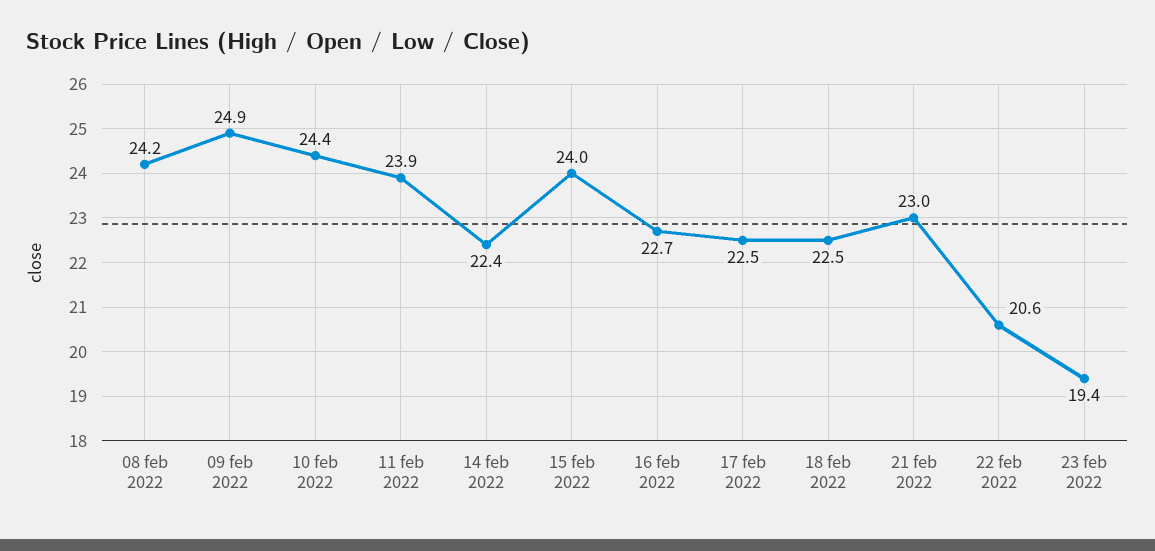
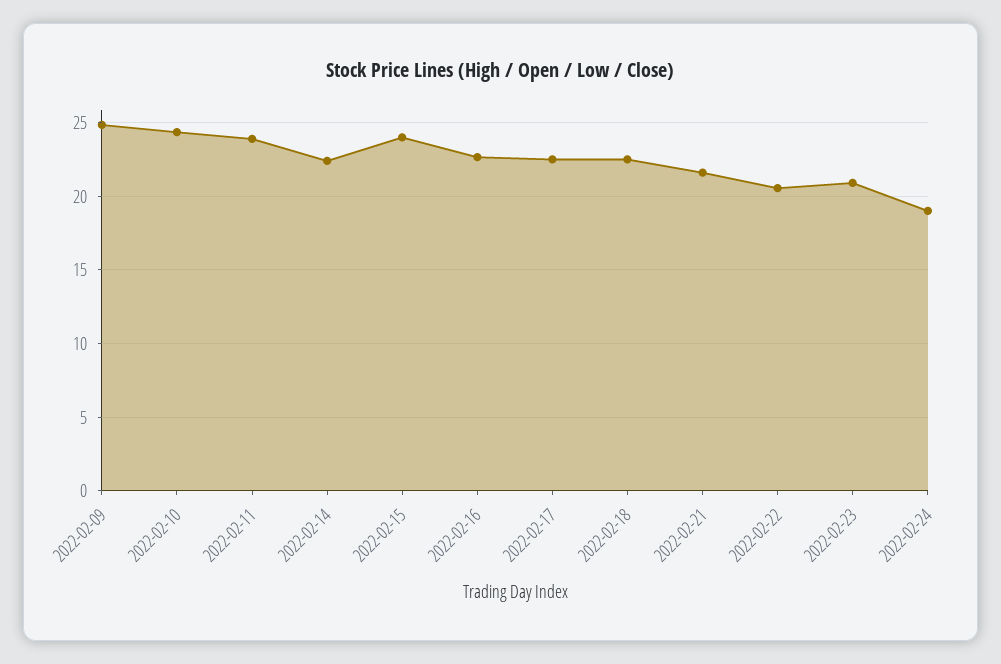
08 feb 2022: 24.2 -> none
21 feb 2022: 23 -> 21.5
23 feb 2022: 19.4 -> 21
2022-02-24: none -> 19

